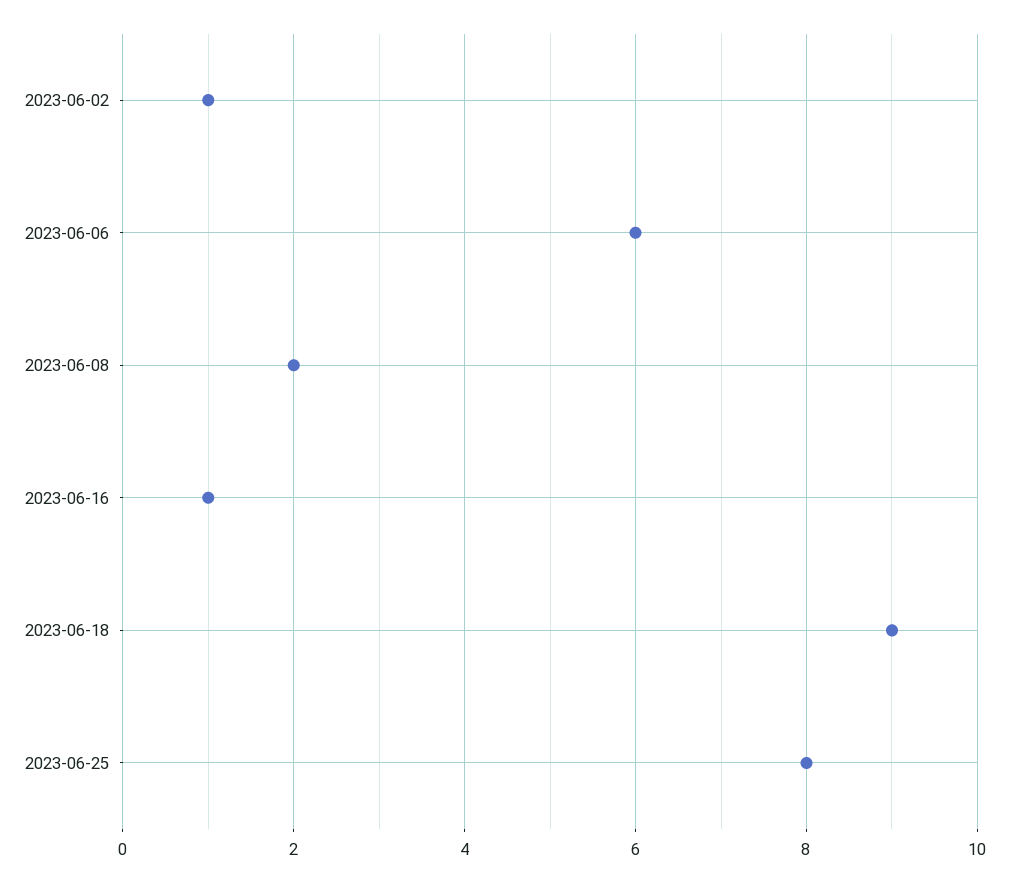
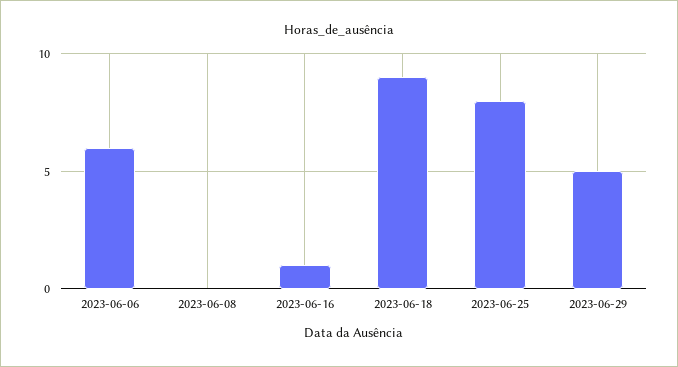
2023-06-02: 1 -> none
2023-06-08: 2 -> 0
2023-06-29: none -> 5

